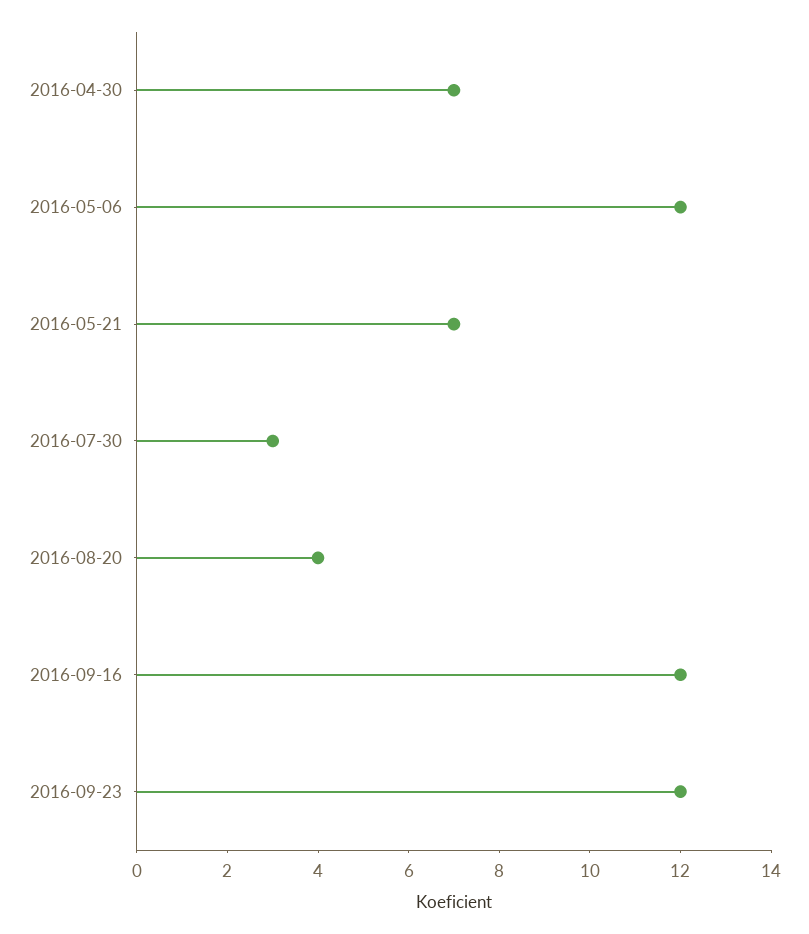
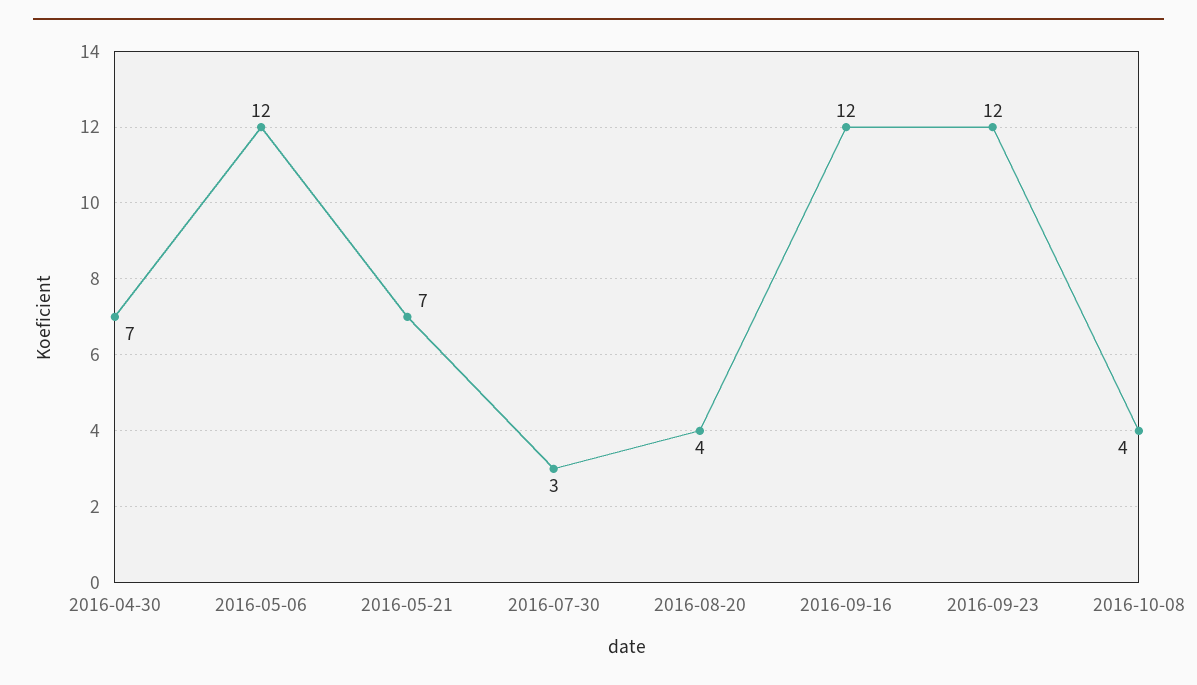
2016-10-08: none -> 4

